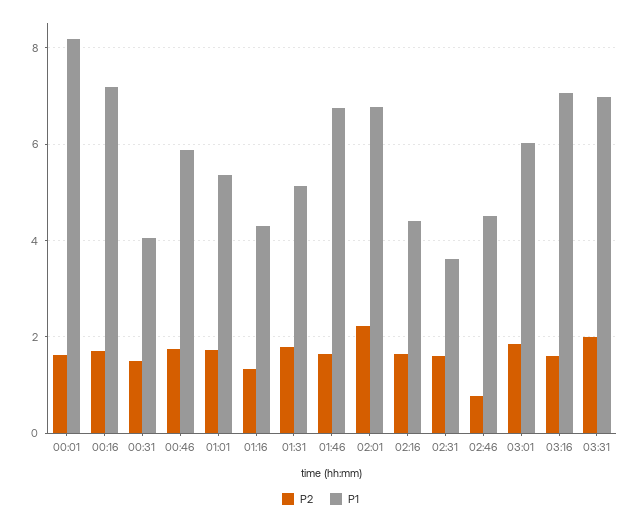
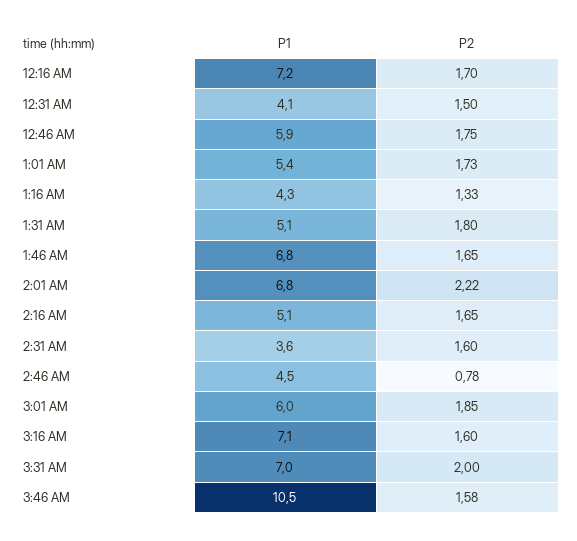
P2, 00:01: 1.6 -> none
P1, 00:01: 8.2 -> none
P1, 02:16: 4.4 -> 5.1
P1, 3:46 AM: none -> 10.5
P2, 3:46 AM: none -> 1.58

